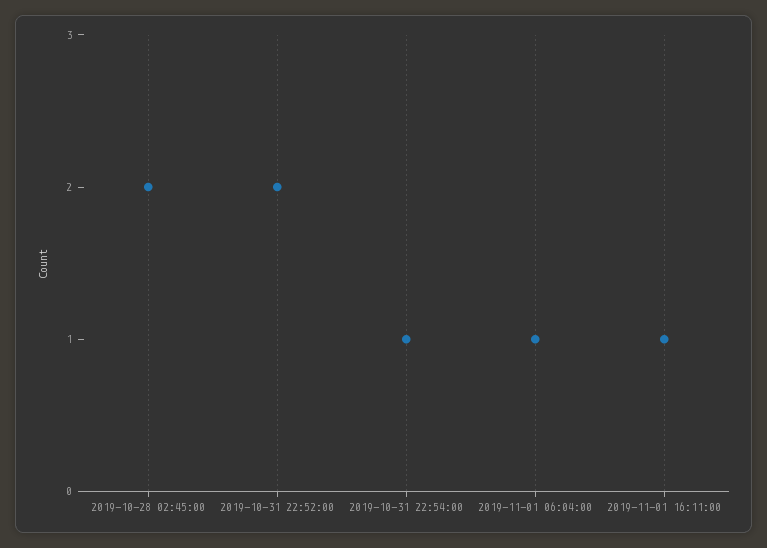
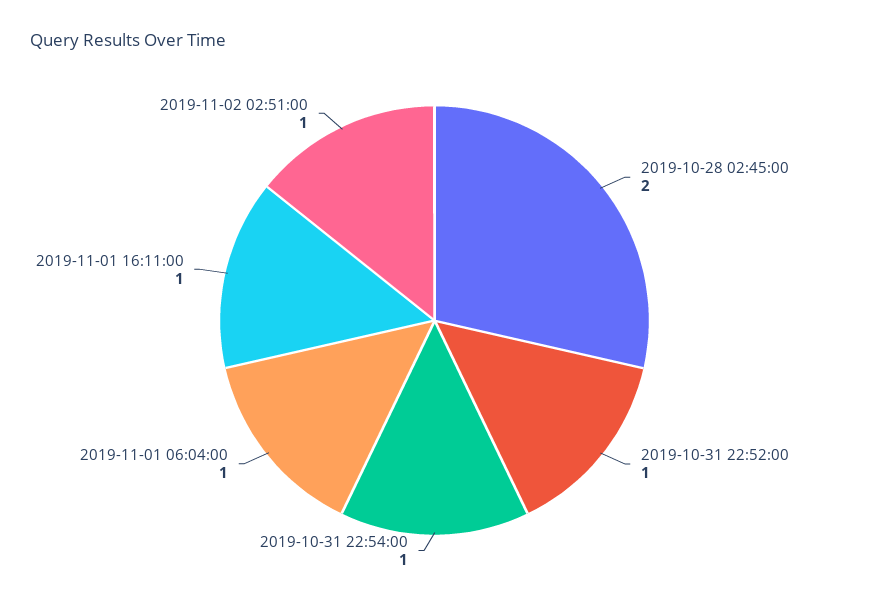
2019-10-31 22:52:00: 2 -> 1
2019-11-02 02:51:00: none -> 1

